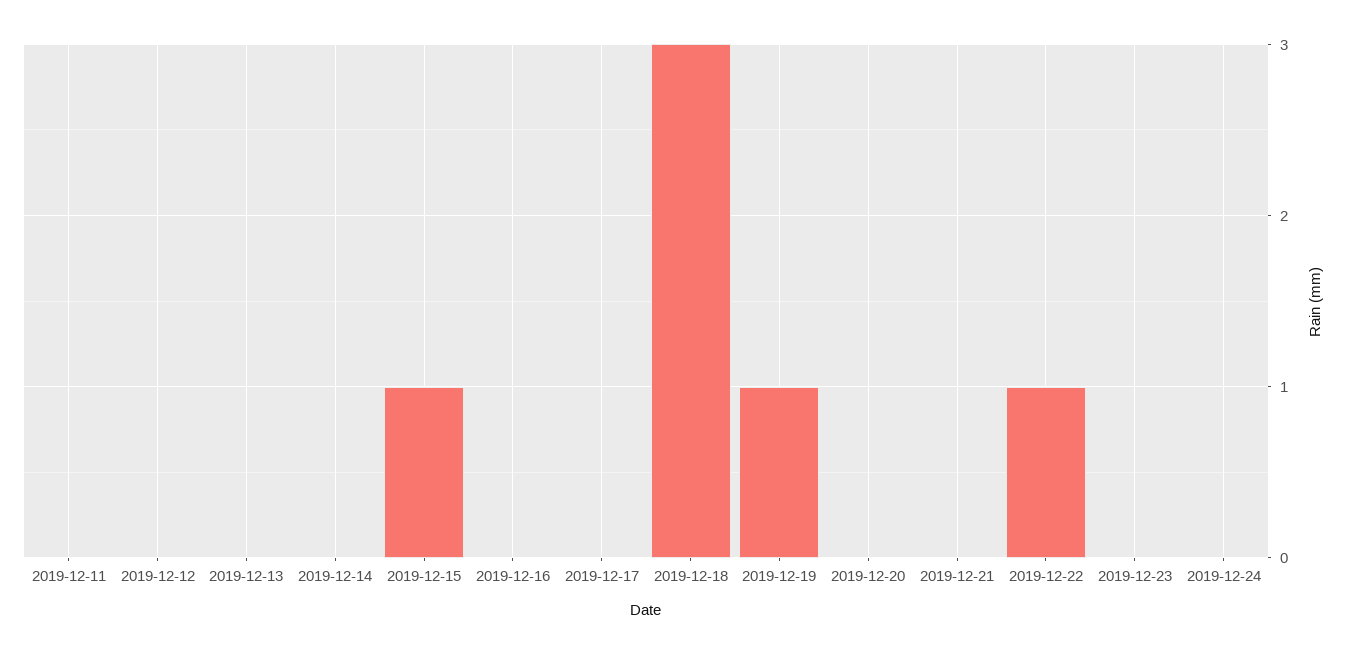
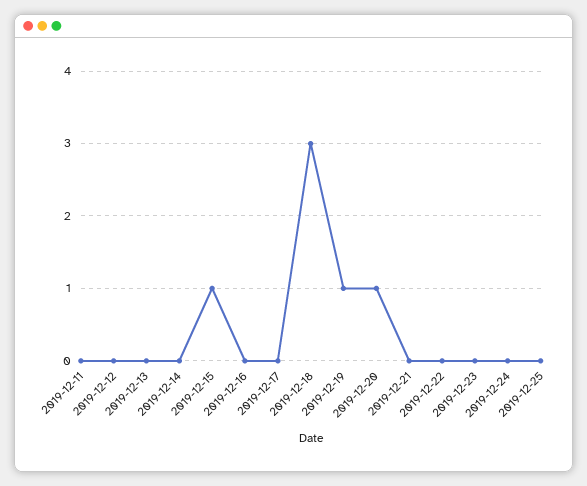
2019-12-20: 0 -> 1
2019-12-22: 1 -> 0
2019-12-25: none -> 0

